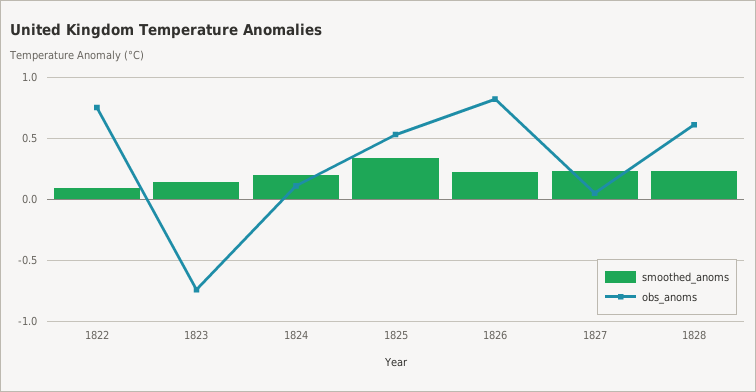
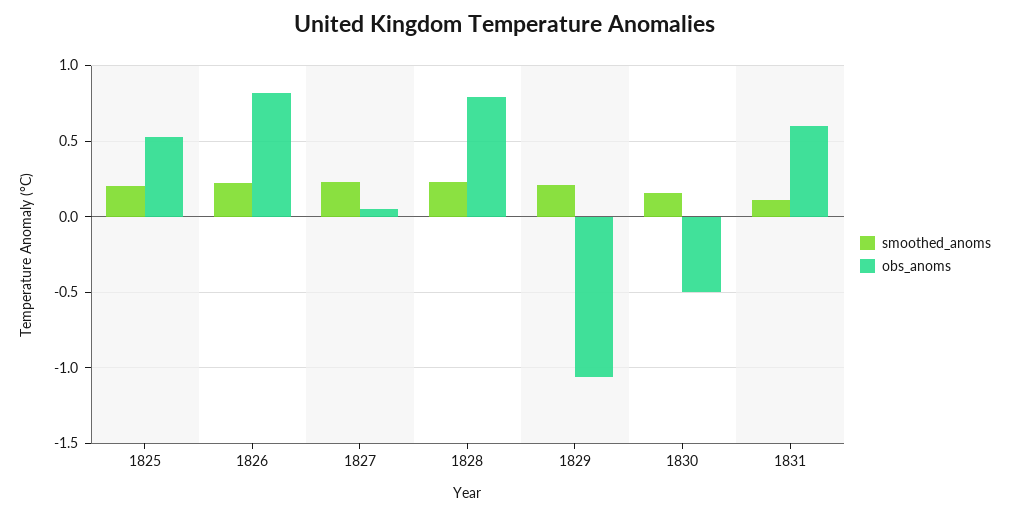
smoothed_anoms, 1822: 0.1 -> none
obs_anoms, 1822: 0.75 -> none
smoothed_anoms, 1823: 0.15 -> none
obs_anoms, 1823: -0.75 -> none
smoothed_anoms, 1824: 0.2 -> none
obs_anoms, 1824: 0.1 -> none
smoothed_anoms, 1825: 0.35 -> 0.2
obs_anoms, 1828: 0.6 -> 0.8
smoothed_anoms, 1829: none -> 0.2
obs_anoms, 1829: none -> -1.05
smoothed_anoms, 1830: none -> 0.15
obs_anoms, 1830: none -> -0.5
smoothed_anoms, 1831: none -> 0.1
obs_anoms, 1831: none -> 0.6

